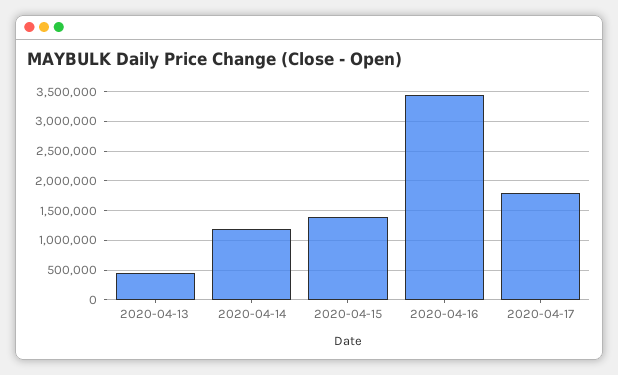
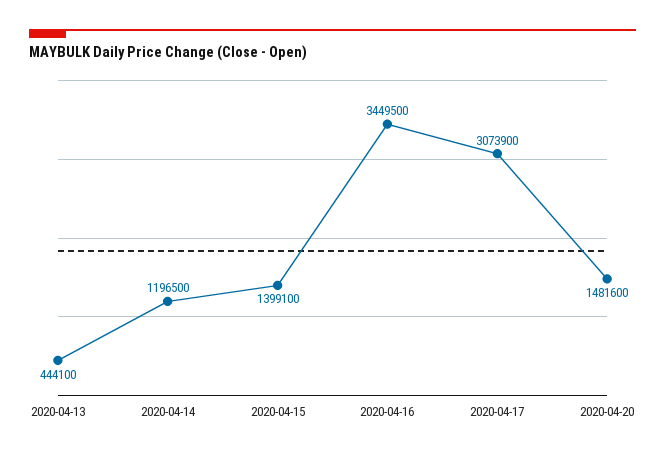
2020-04-17: 1750000 -> 3073900
2020-04-20: none -> 1481600

